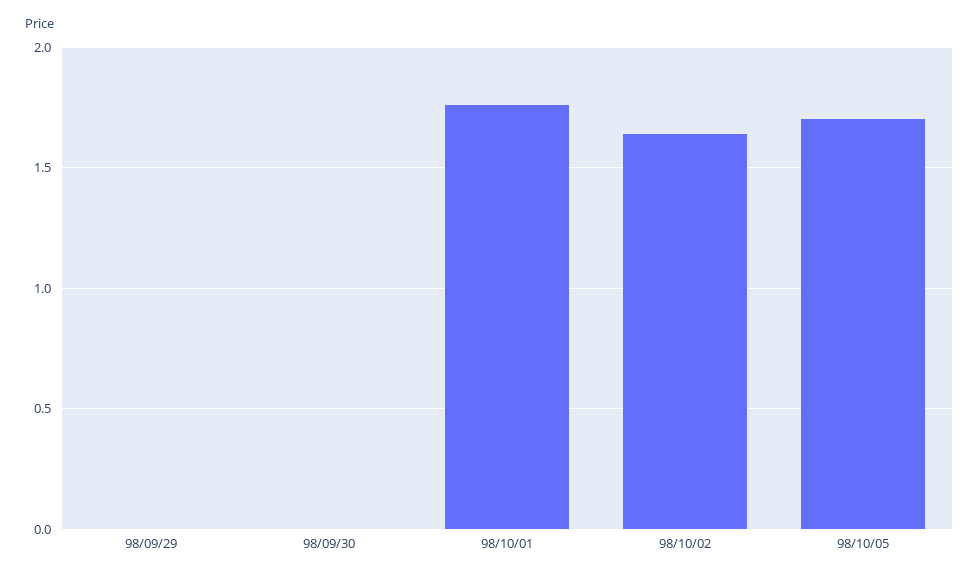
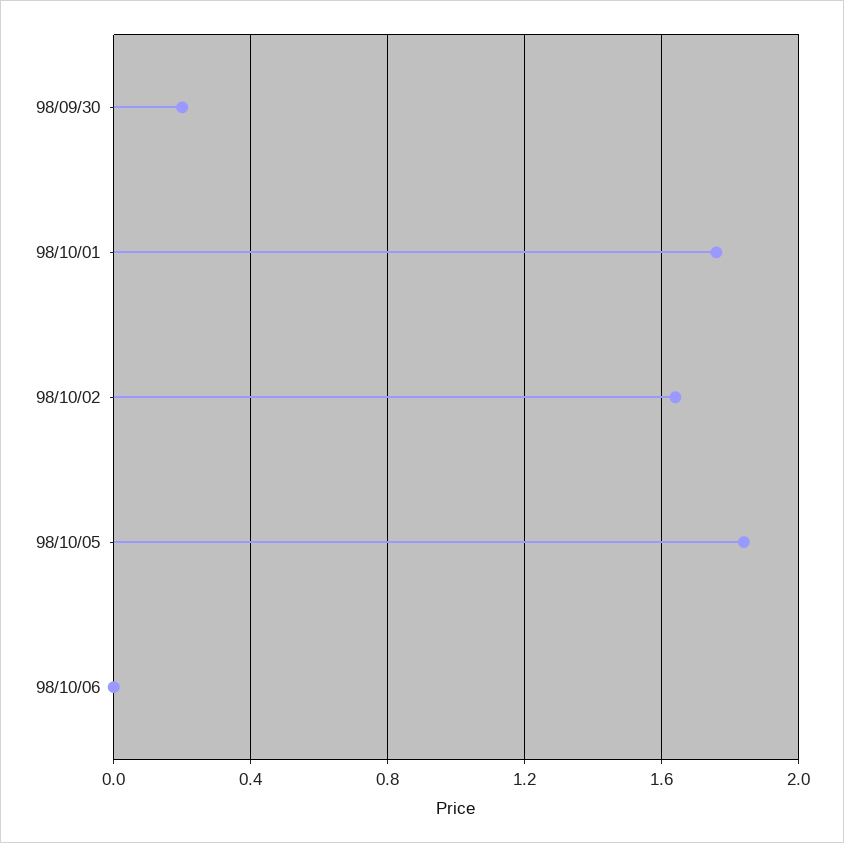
98/09/29: 0 -> none
98/09/30: 0 -> 0.2
98/10/05: 1.7 -> 1.85
98/10/06: none -> 0

